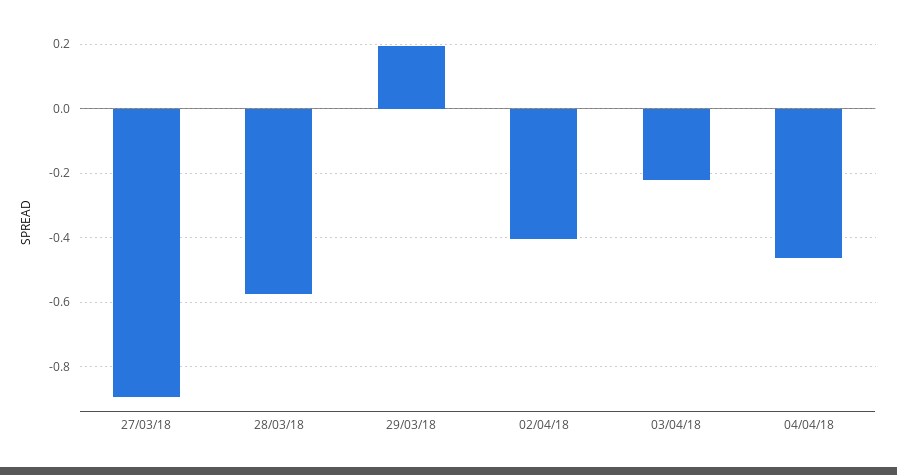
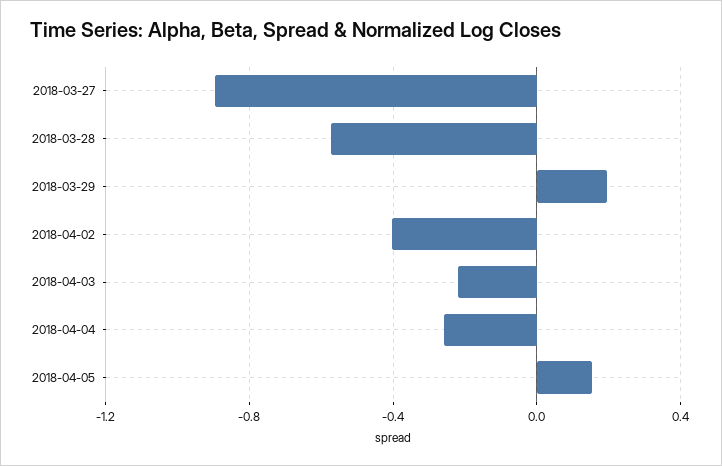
04/04/18: -0.46 -> -0.25
2018-04-05: none -> 0.15

